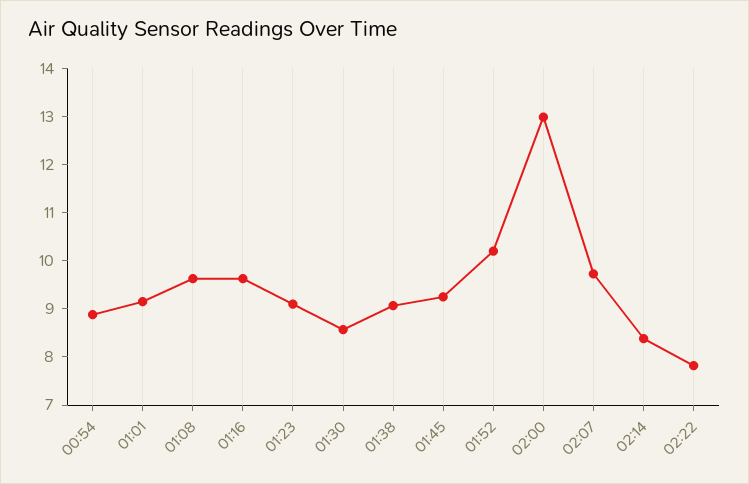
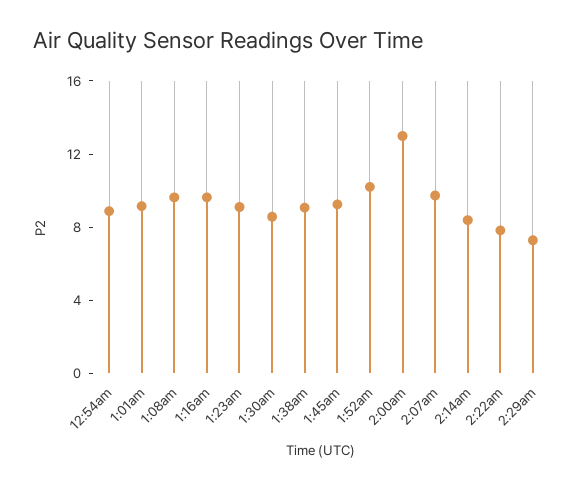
2:29am: none -> 7

